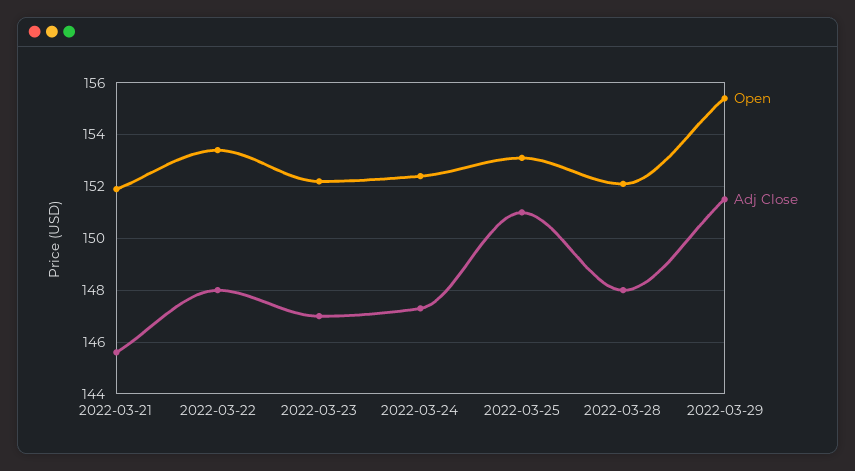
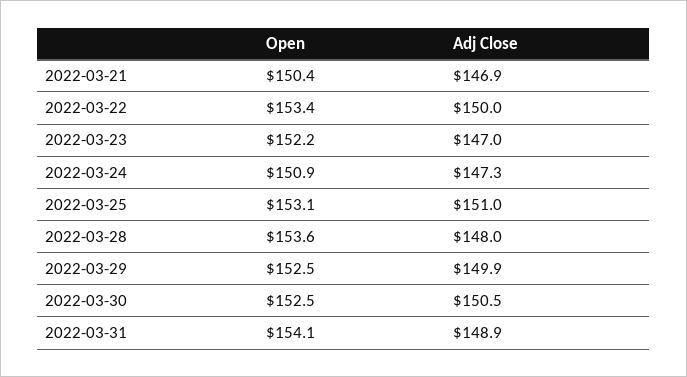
Open, 2022-03-21: 152 -> 150.4
Adj Close, 2022-03-21: 145.5 -> 146.9
Adj Close, 2022-03-22: 148 -> 150
Open, 2022-03-24: 152.5 -> 150.9
Open, 2022-03-28: 152 -> 153.6
Open, 2022-03-29: 155.5 -> 152.5
Adj Close, 2022-03-29: 151.5 -> 149.9
Open, 2022-03-30: none -> 152.5
Adj Close, 2022-03-30: none -> 150.5
Open, 2022-03-31: none -> 154.1
Adj Close, 2022-03-31: none -> 148.9

